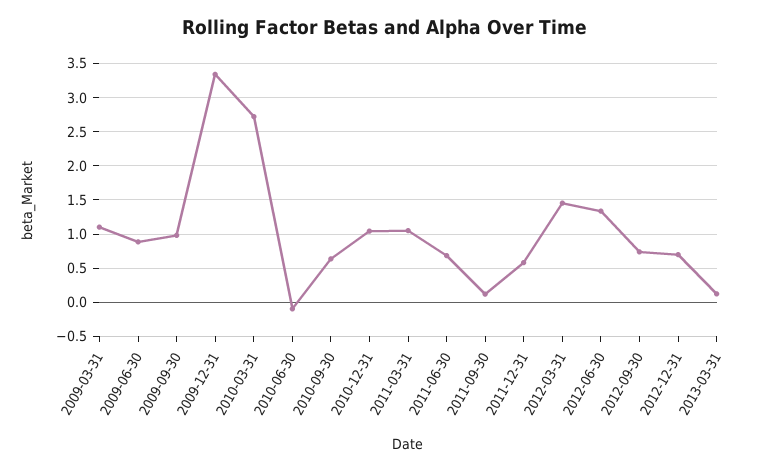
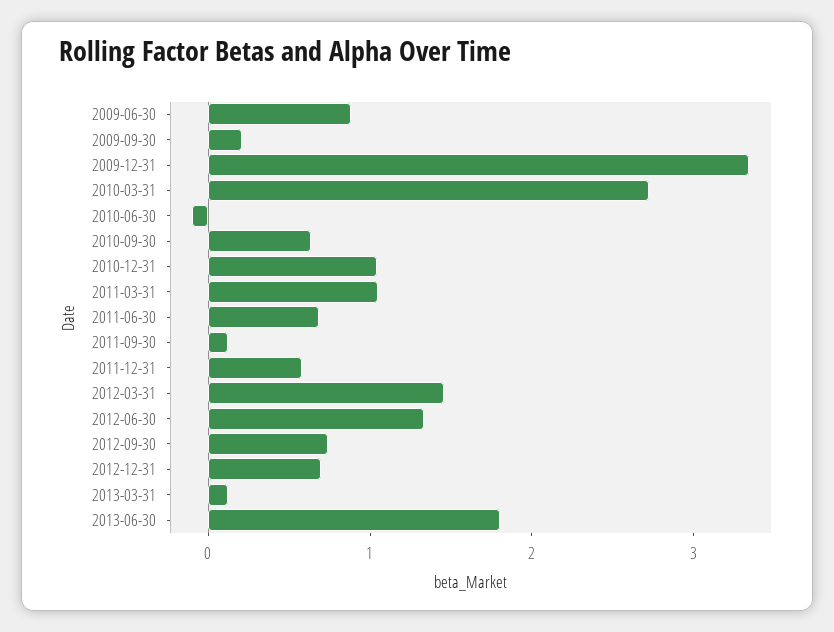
2009-03-31: 1.1 -> none
2009-09-30: 1 -> 0.2
2013-06-30: none -> 1.8

